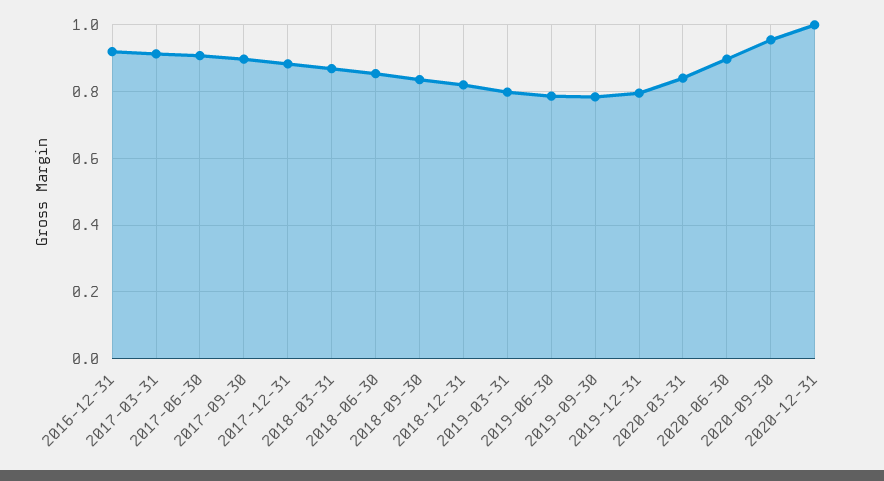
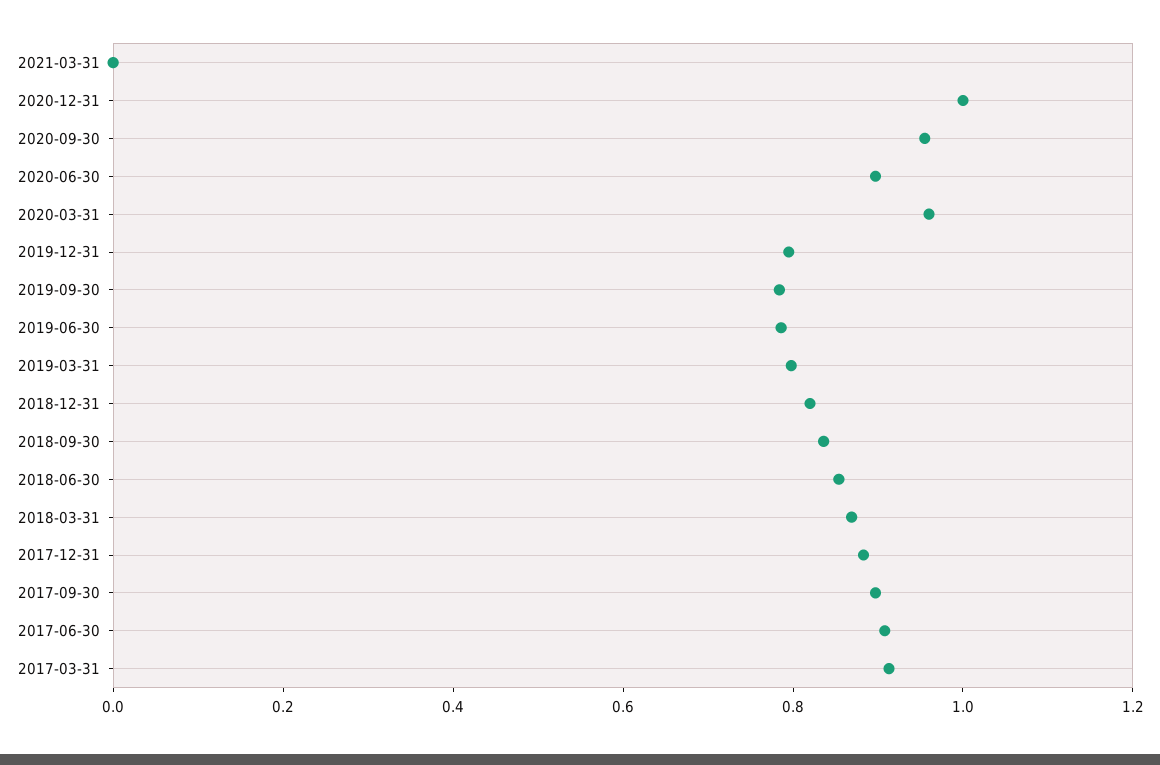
2016-12-31: 0.92 -> none
2020-03-31: 0.84 -> 0.95
2021-03-31: none -> 0

